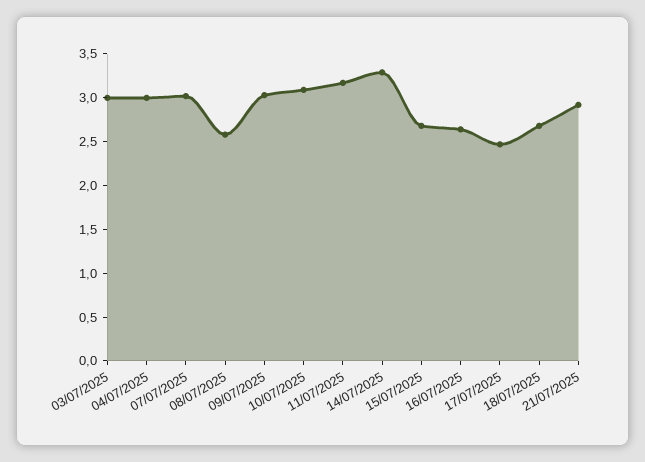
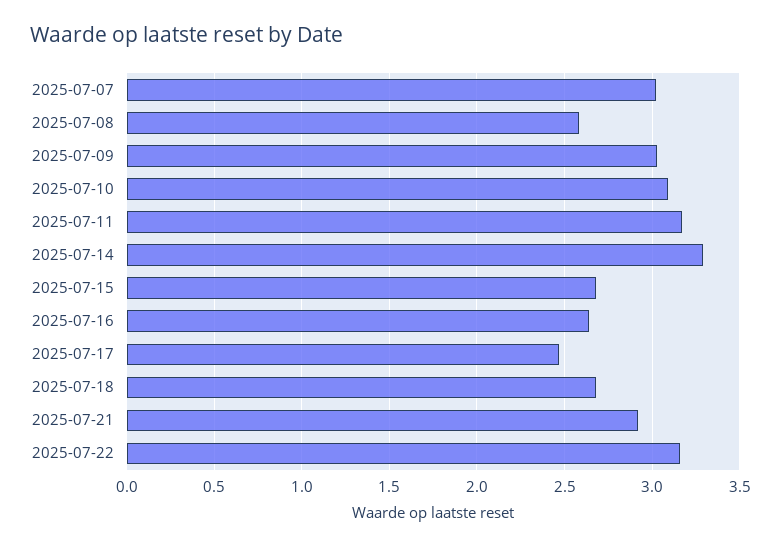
03/07/2025: 3 -> none
04/07/2025: 3 -> none
2025-07-22: none -> 3.15

